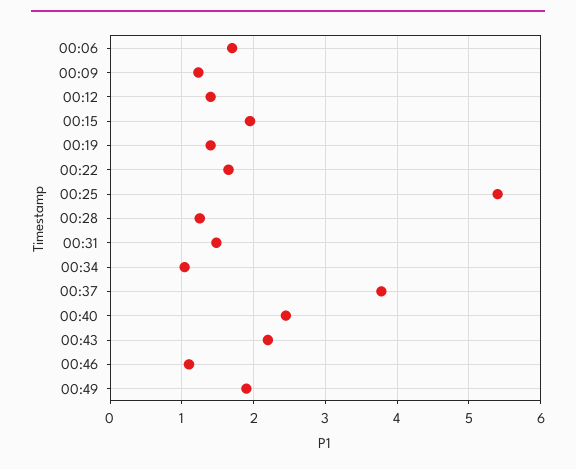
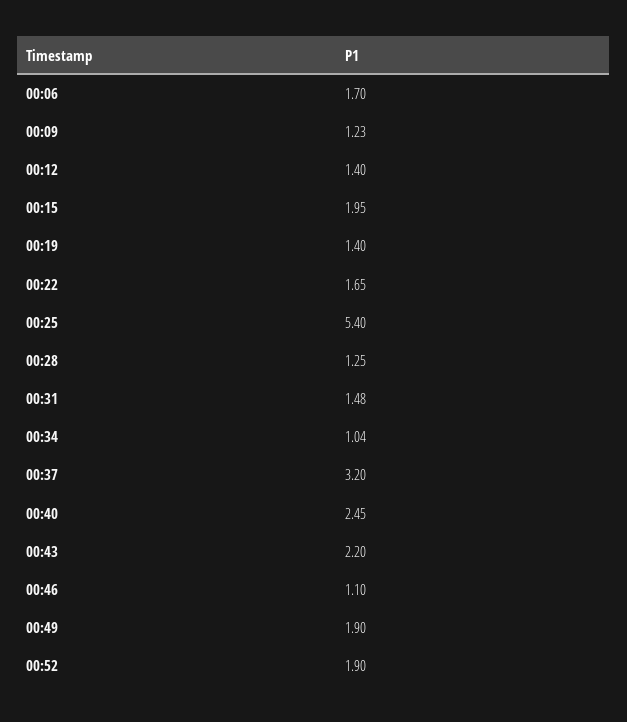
00:37: 3.8 -> 3.2
00:52: none -> 1.9

